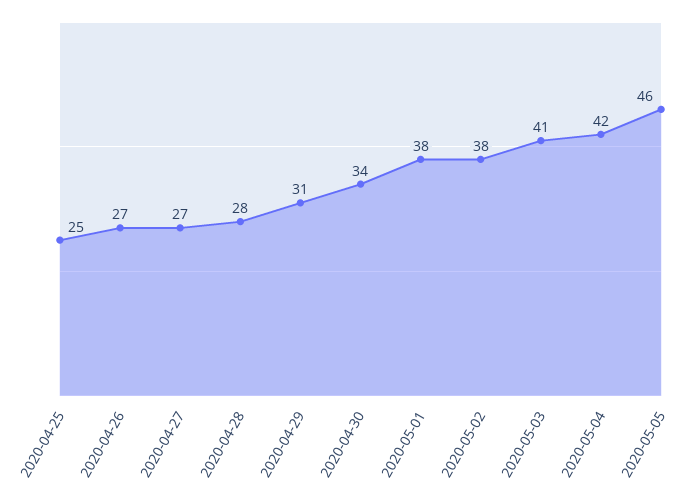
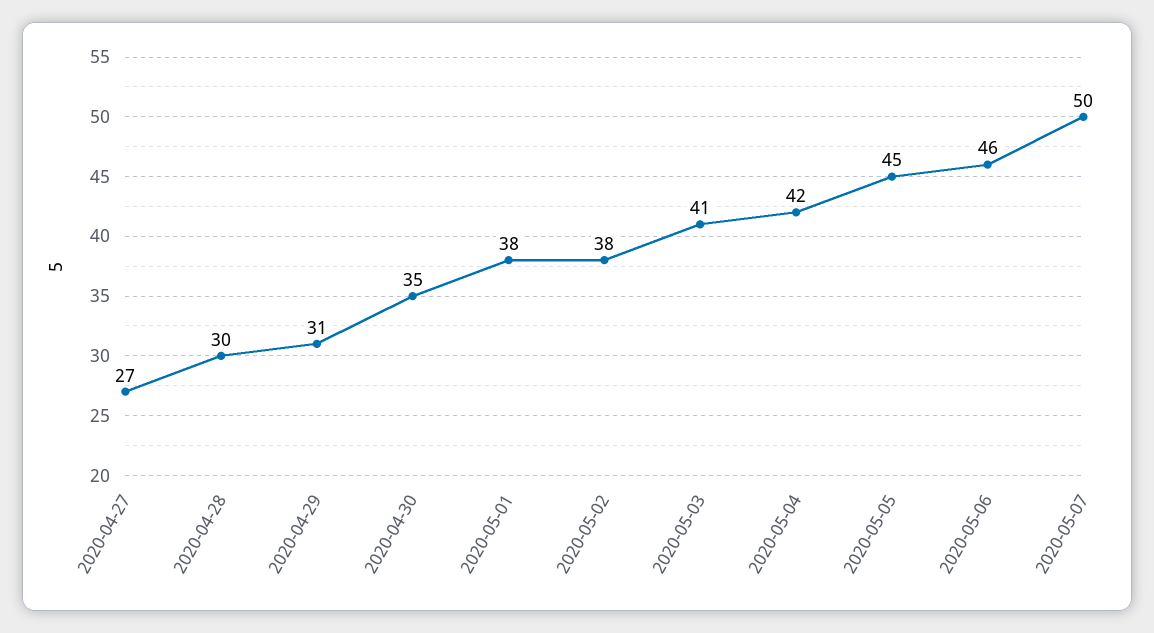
2020-04-25: 25 -> none
2020-04-26: 27 -> none
2020-04-28: 28 -> 30
2020-04-30: 34 -> 35
2020-05-05: 46 -> 45
2020-05-06: none -> 46
2020-05-07: none -> 50

